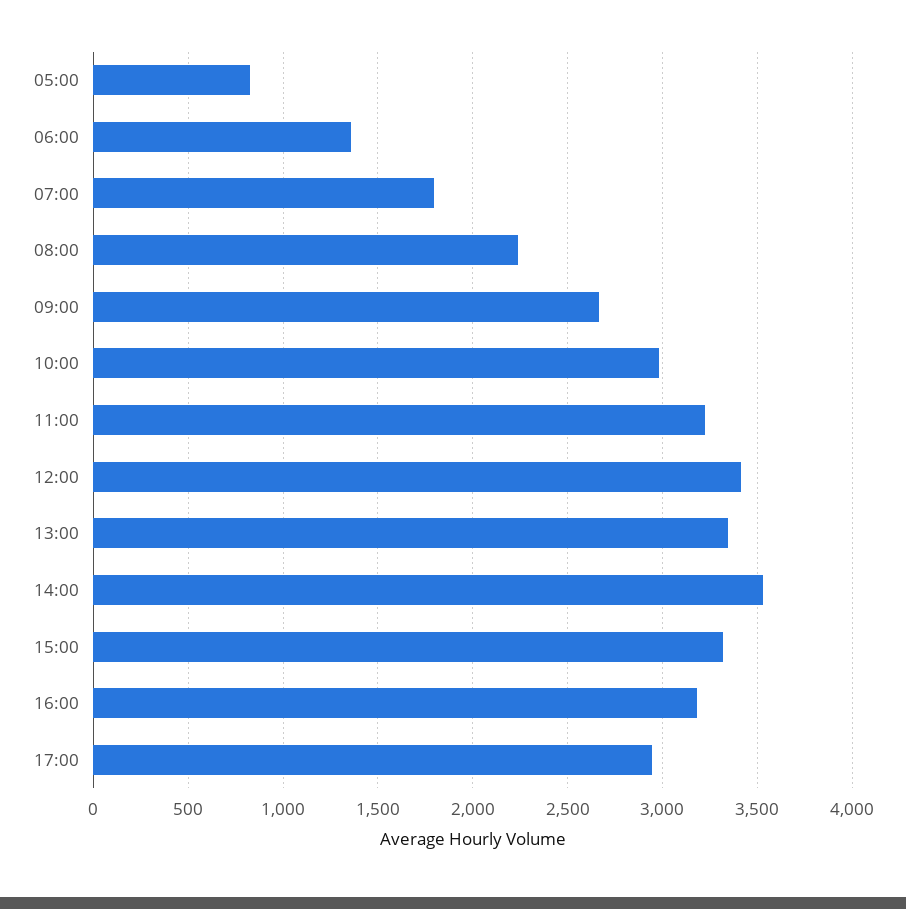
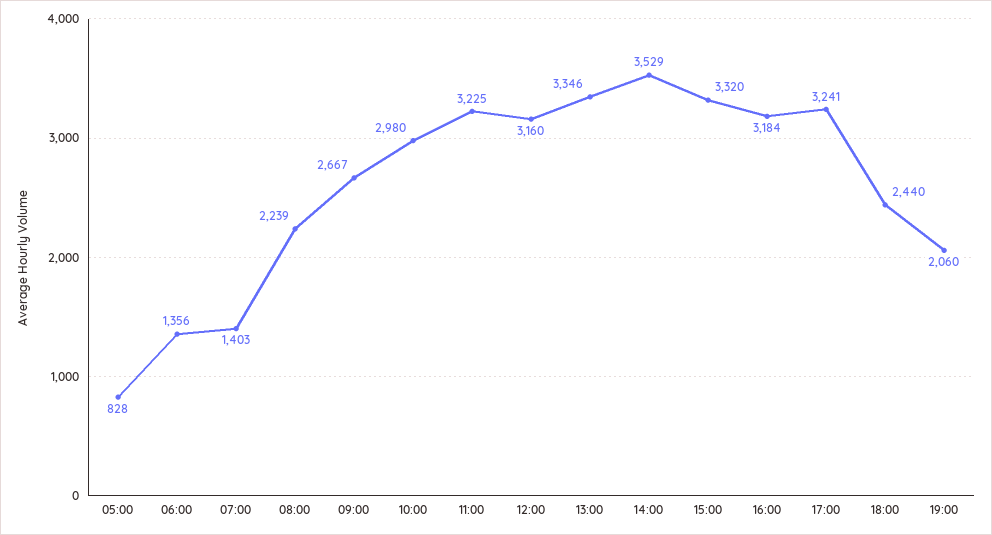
07:00: 1800 -> 1403
12:00: 3400 -> 3160
17:00: 2950 -> 3241
18:00: none -> 2440
19:00: none -> 2060

